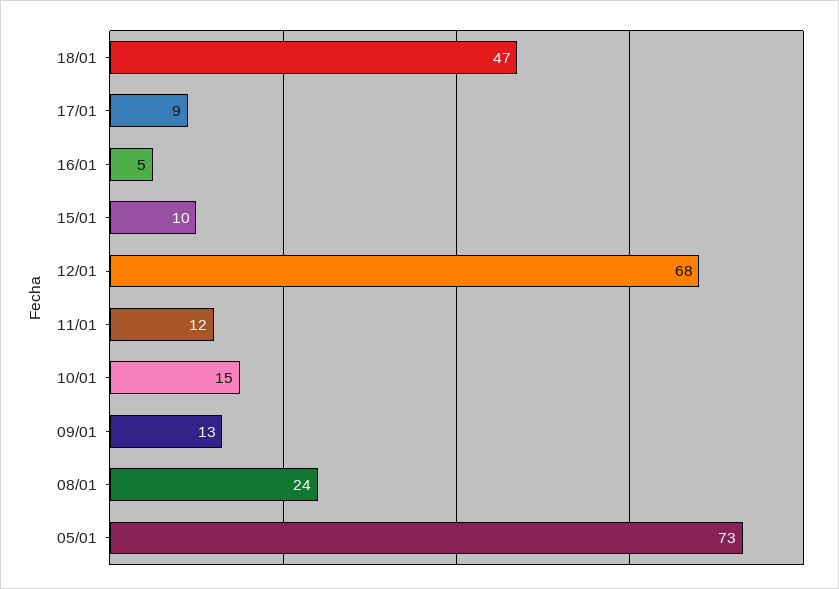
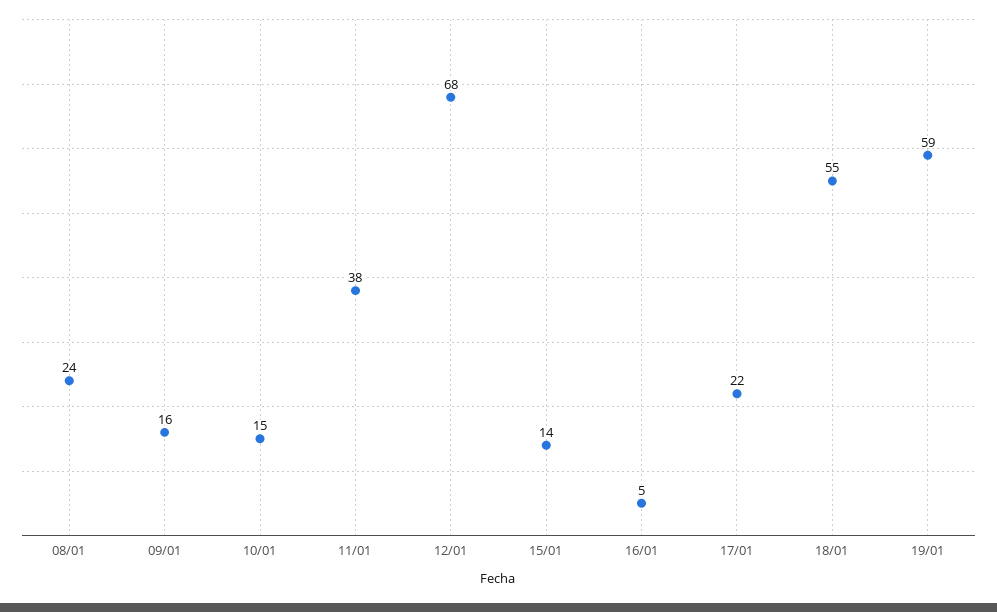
18/01: 47 -> 55
17/01: 9 -> 22
15/01: 10 -> 14
11/01: 12 -> 38
09/01: 13 -> 16
05/01: 73 -> none
19/01: none -> 59

